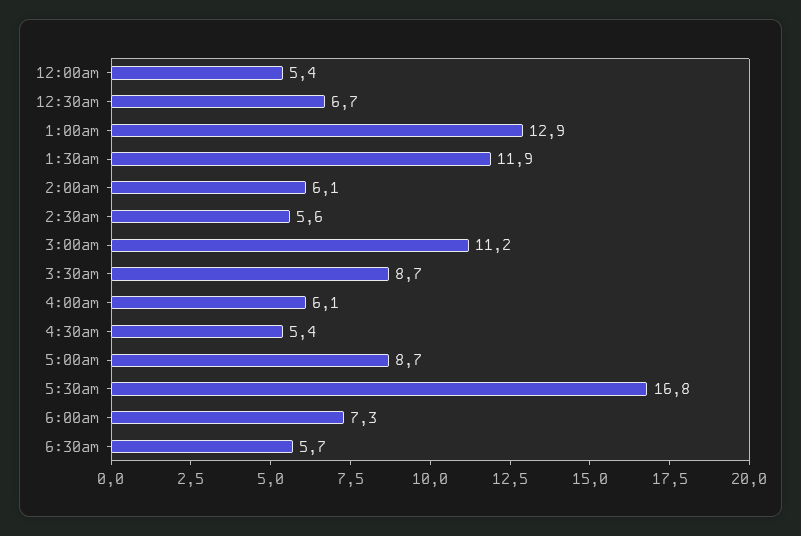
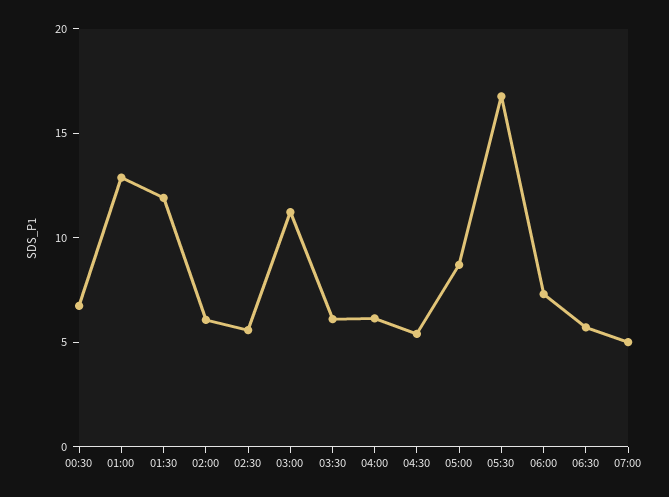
12:00am: 5.4 -> none
3:30am: 8.7 -> 6
07:00: none -> 5

